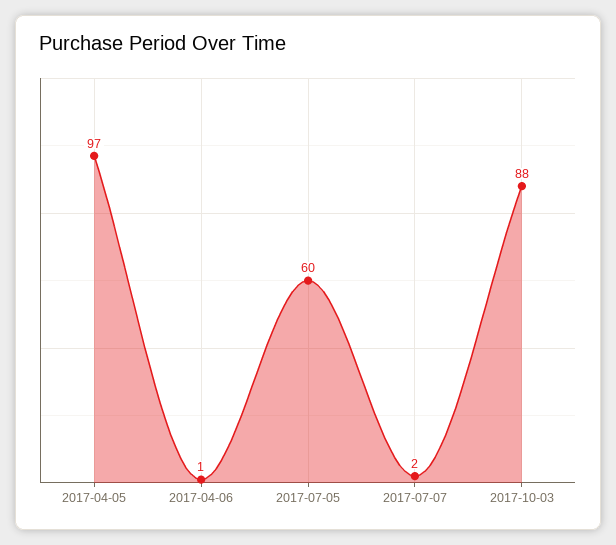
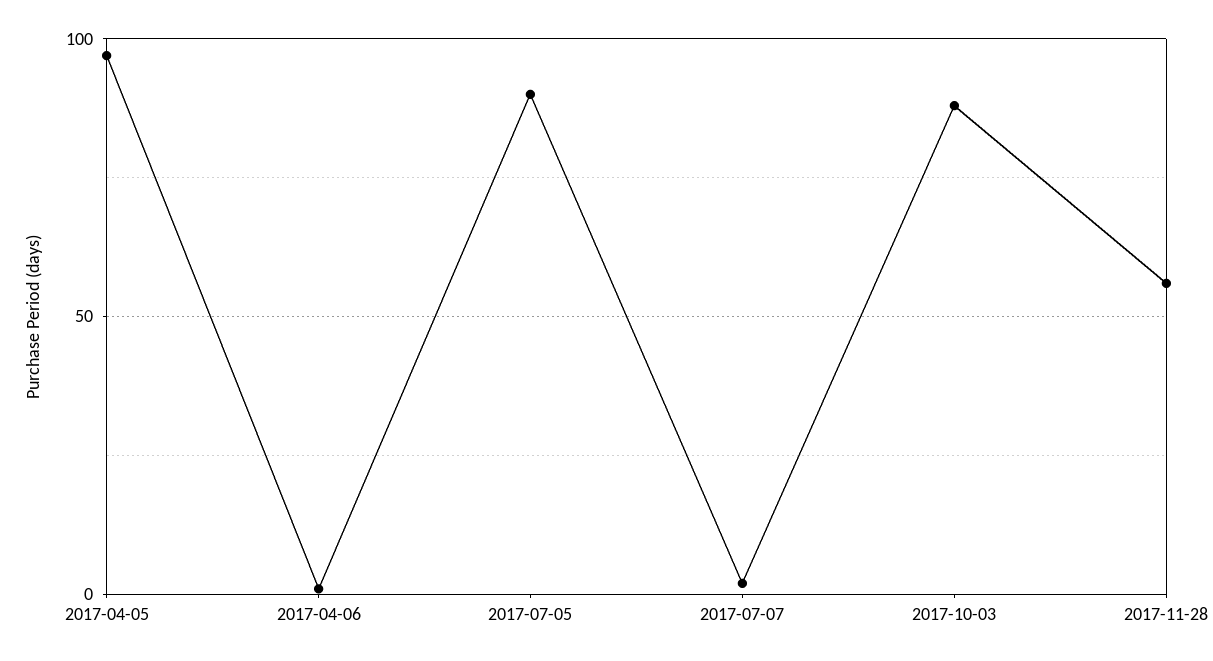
2017-07-05: 60 -> 90
2017-11-28: none -> 55

